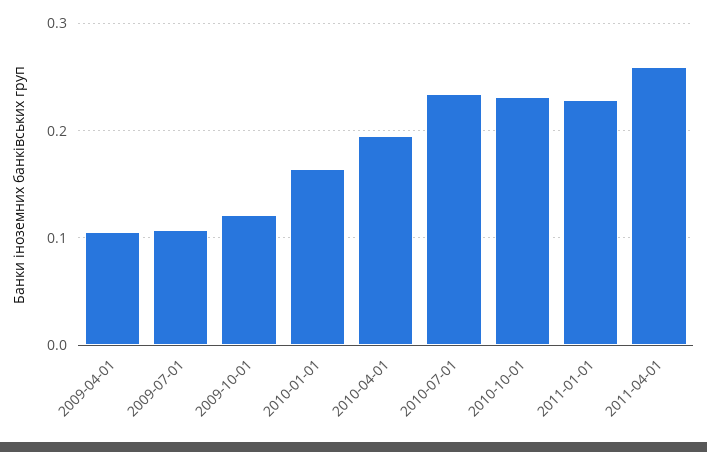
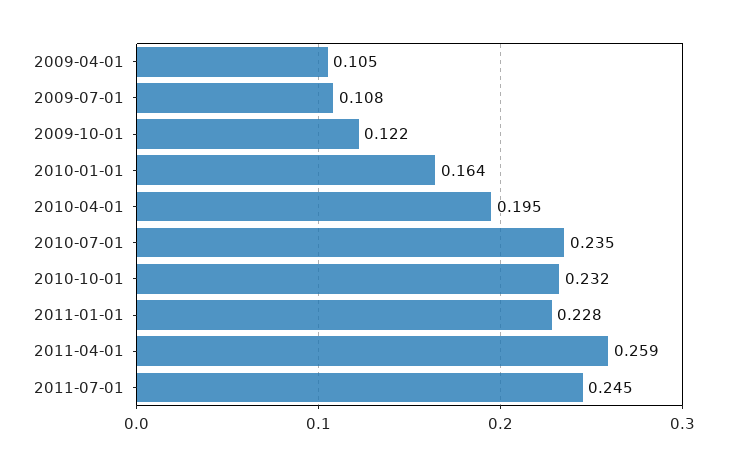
2011-07-01: none -> 0.245

